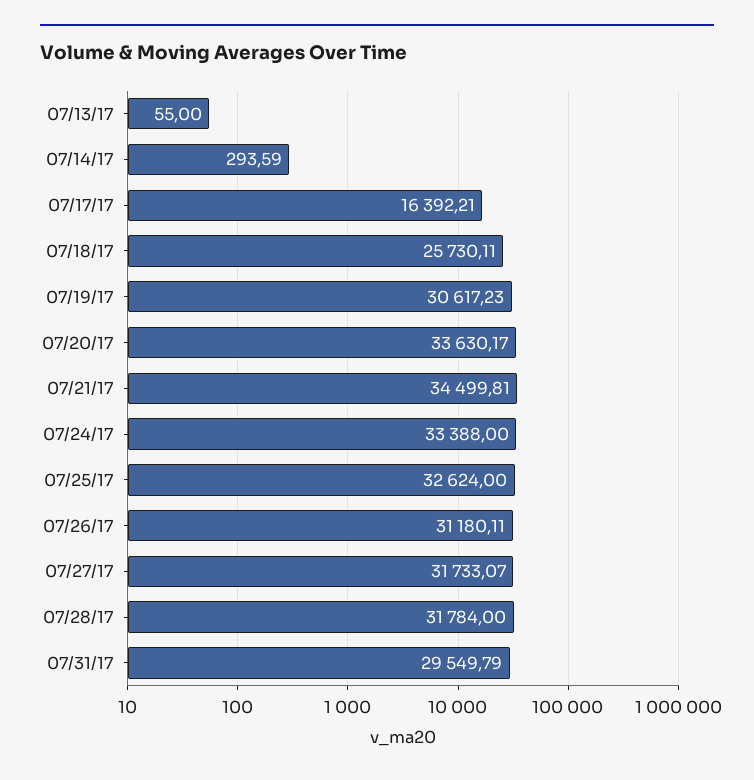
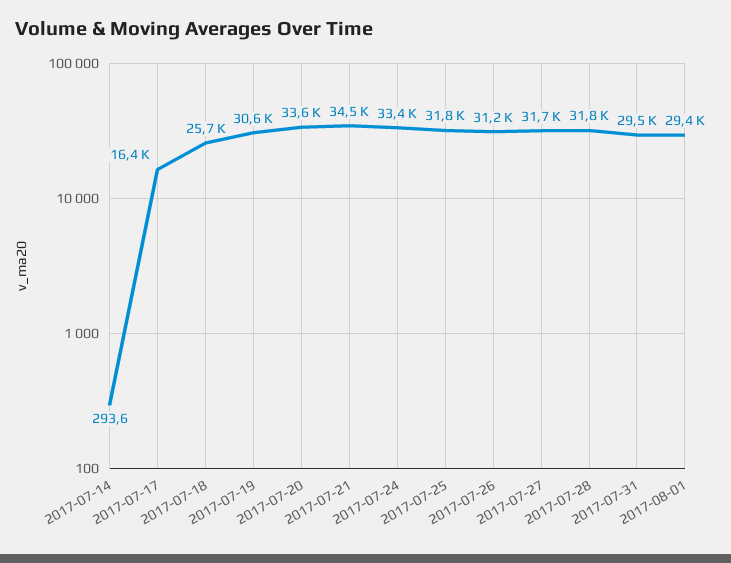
07/13/17: 55 -> none
07/25/17: 32624 -> 31800
2017-08-01: none -> 29400

